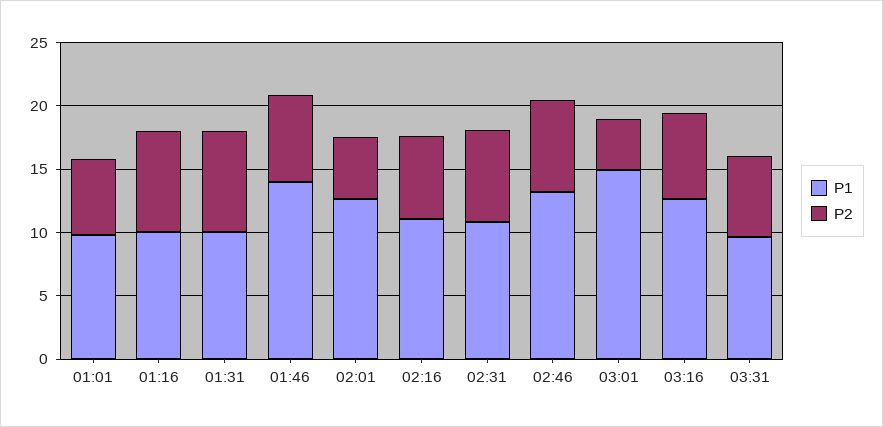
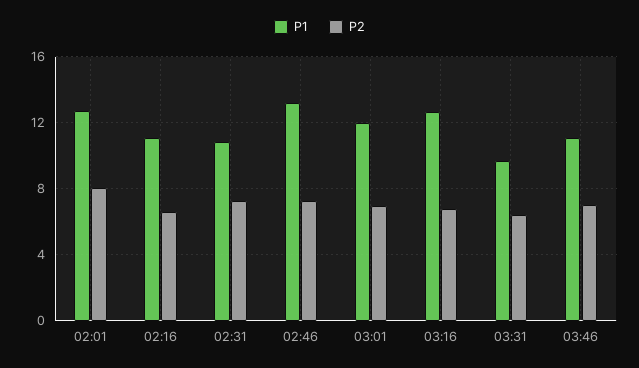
P1, 01:01: 10 -> none
P2, 01:01: 6 -> none
P1, 01:16: 10 -> none
P2, 01:16: 8 -> none
P1, 01:31: 10 -> none
P2, 01:31: 8 -> none
P1, 01:46: 14 -> none
P2, 01:46: 7 -> none
P2, 02:01: 5 -> 8
P1, 03:01: 15 -> 12
P2, 03:01: 4 -> 7
P1, 03:46: none -> 11
P2, 03:46: none -> 7

